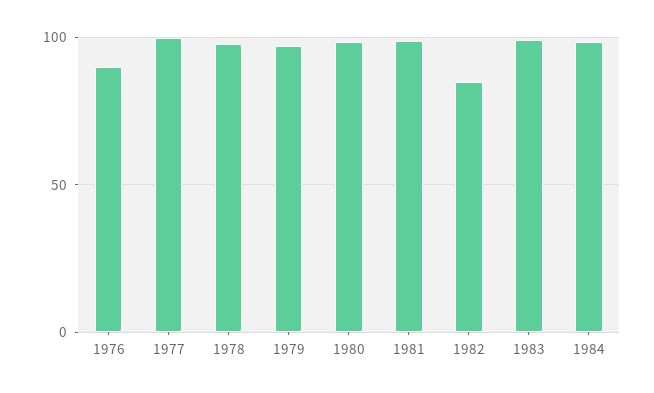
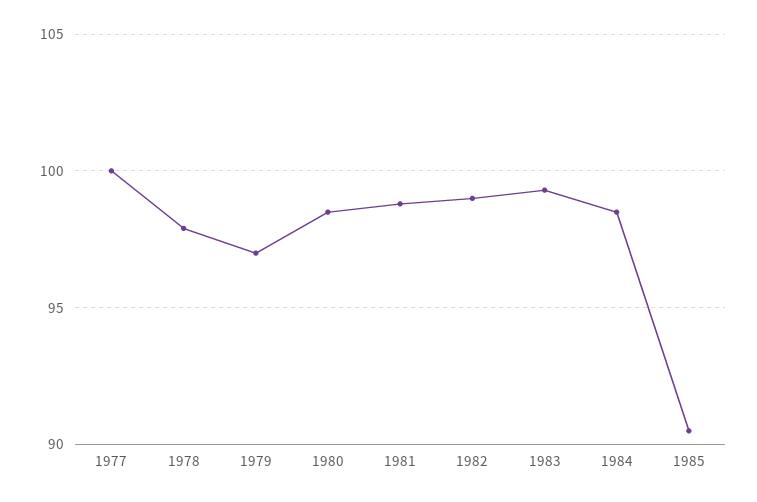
1976: 90 -> none
1982: 85 -> 99
1985: none -> 90.5

